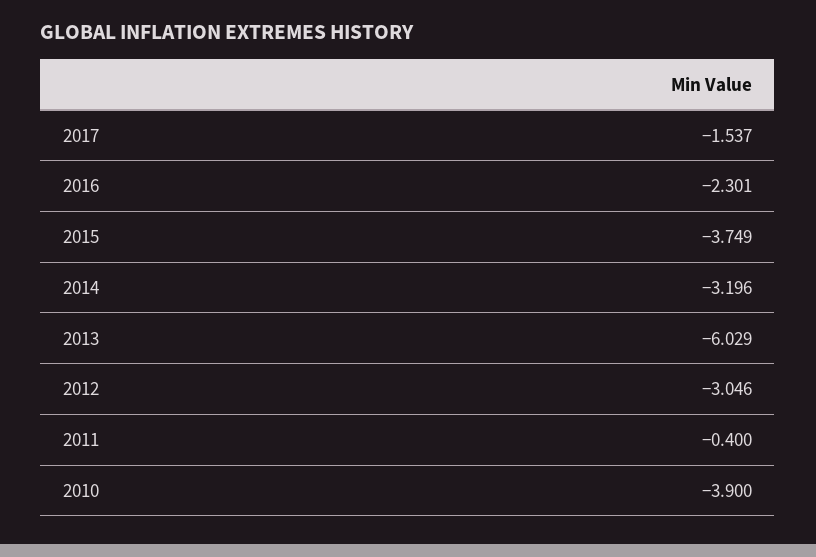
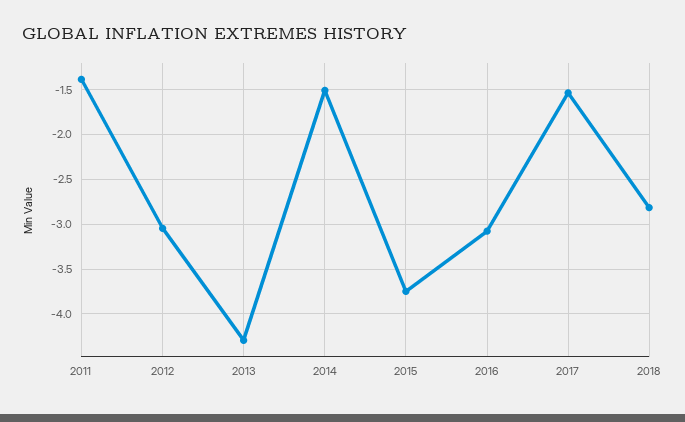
2016: -2.301 -> -3.1
2014: -3.196 -> -1.5
2013: -6.029 -> -4.3
2011: -0.4 -> -1.4
2010: -3.9 -> none
2018: none -> -2.8

